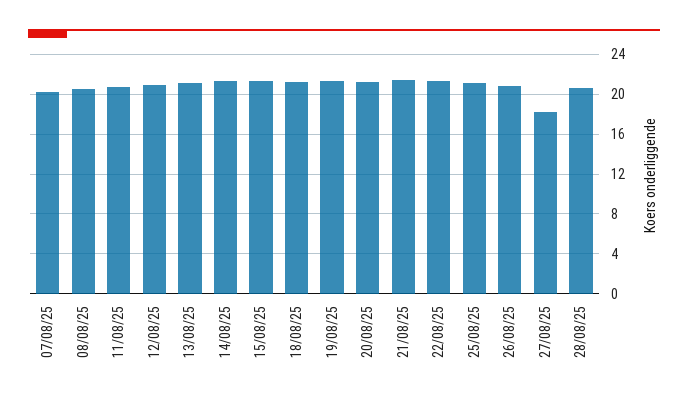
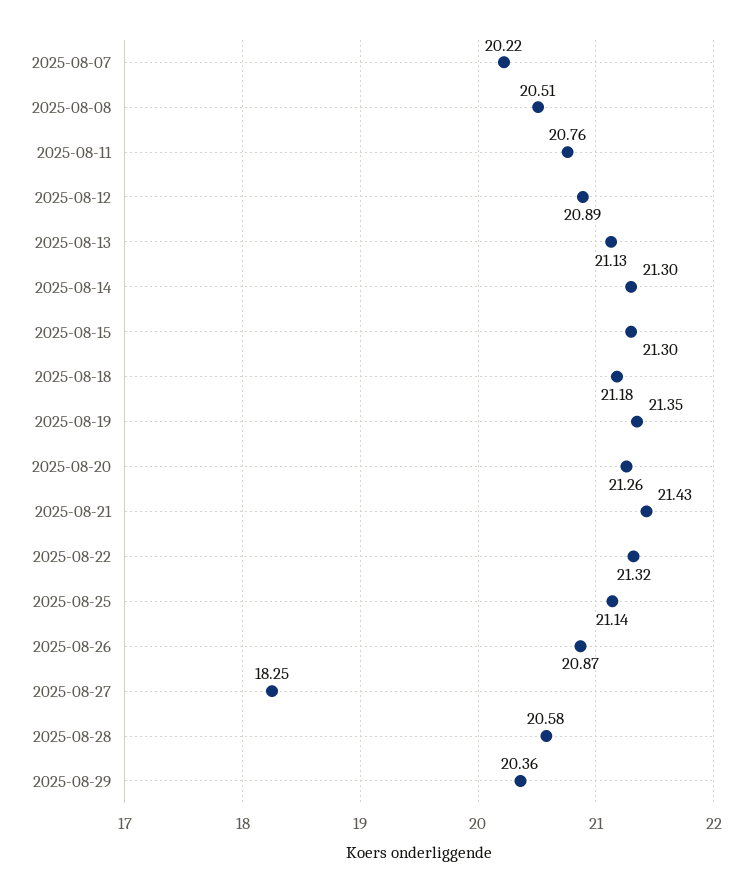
2025-08-29: none -> 20.36

